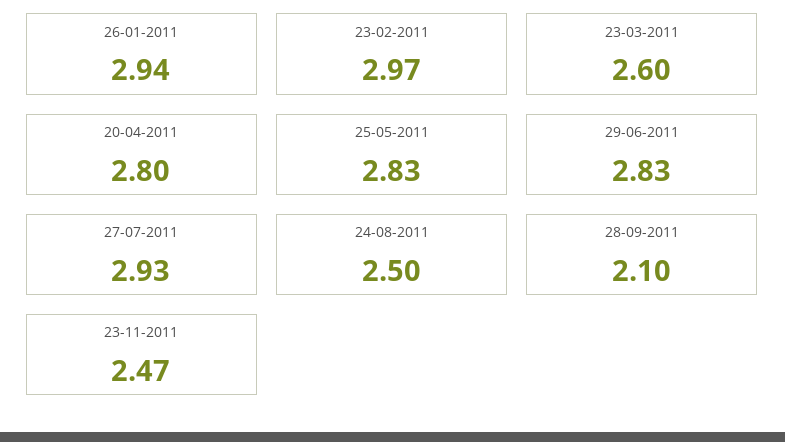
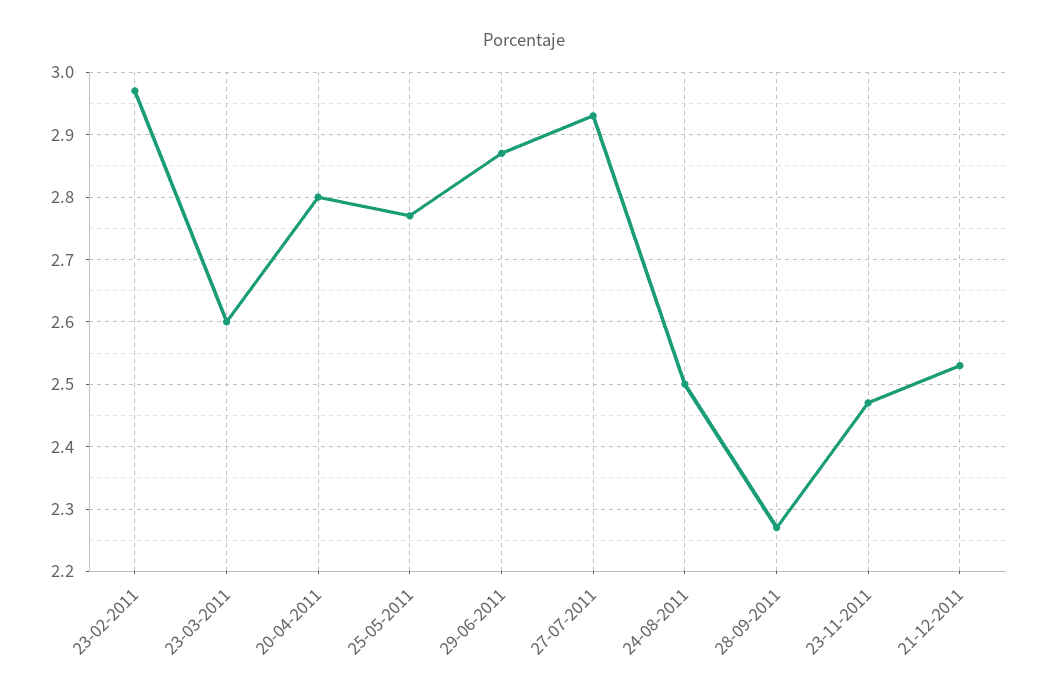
26-01-2011: 2.94 -> none
25-05-2011: 2.83 -> 2.77
29-06-2011: 2.83 -> 2.87
28-09-2011: 2.1 -> 2.27
21-12-2011: none -> 2.53

